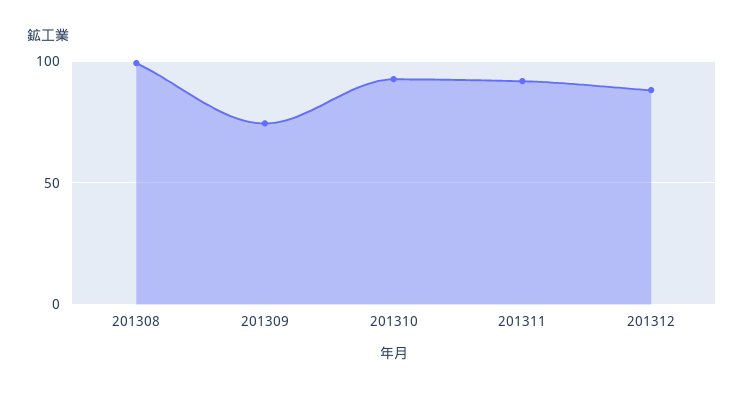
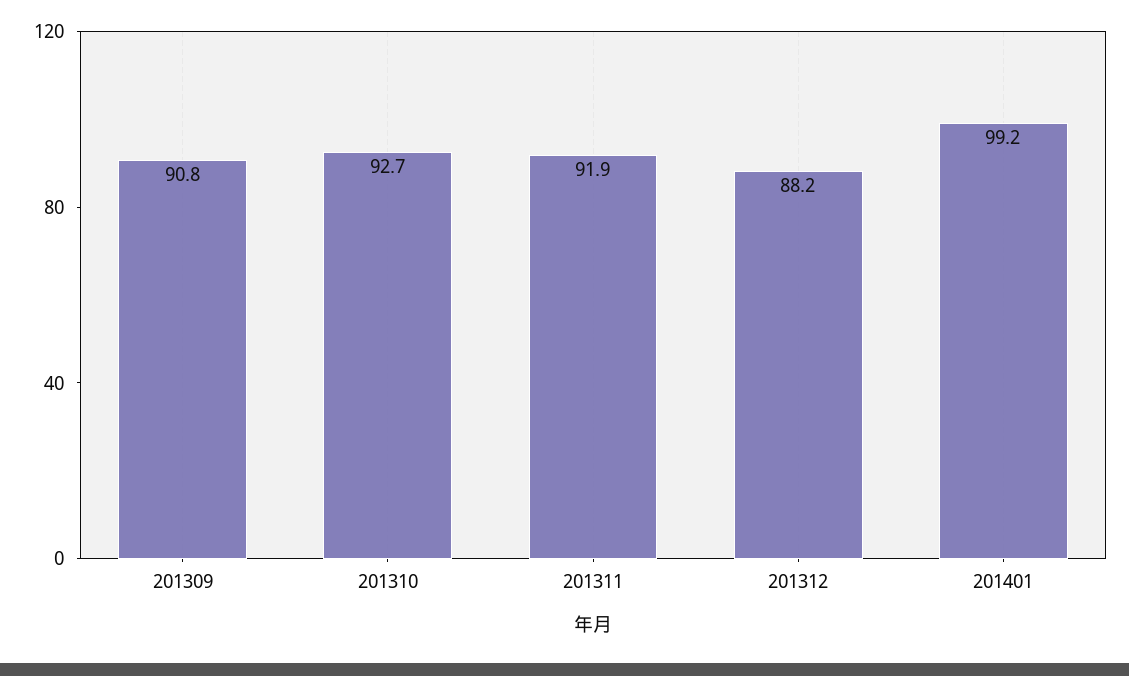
201308: 100 -> none
201309: 75 -> 90.8
201401: none -> 99.2

